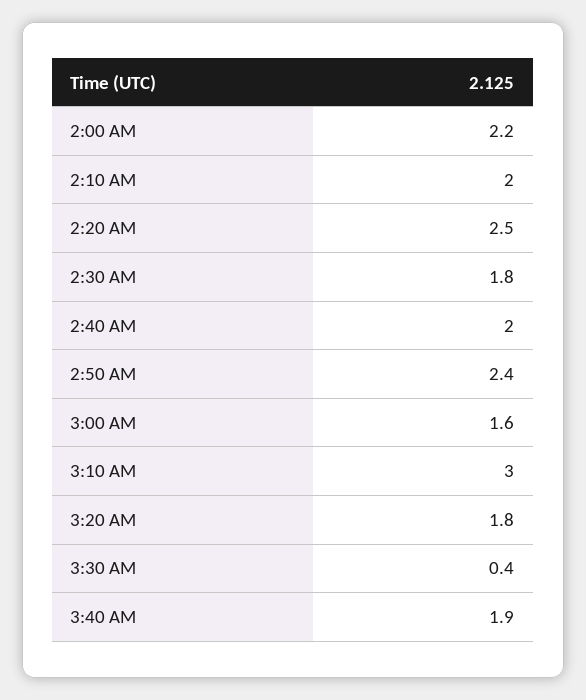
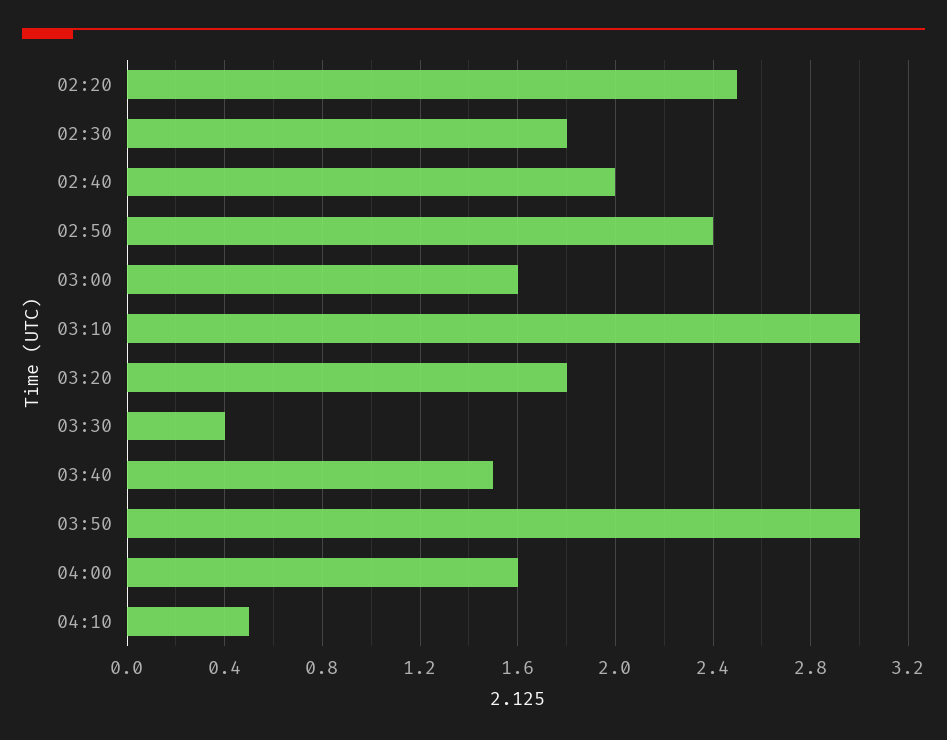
2:00 AM: 2.2 -> none
2:10 AM: 2 -> none
3:40 AM: 1.9 -> 1.5
03:50: none -> 3
04:00: none -> 1.6
04:10: none -> 0.5

